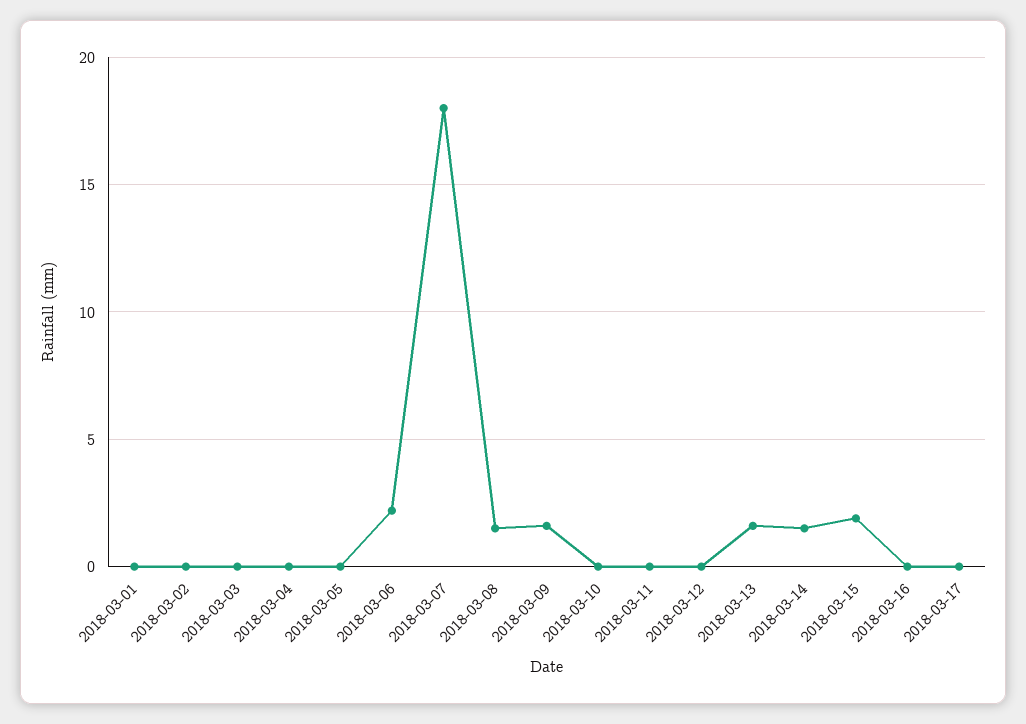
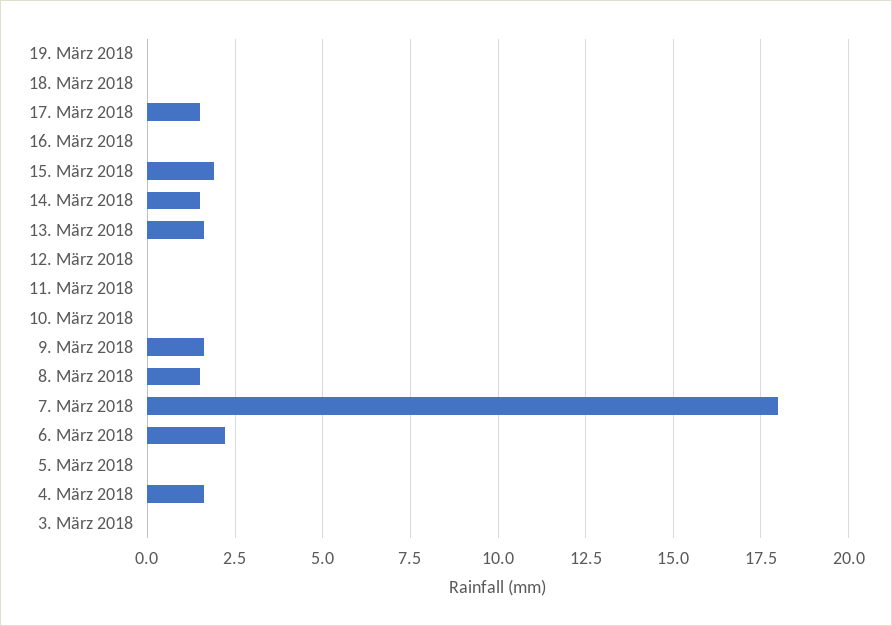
2018-03-01: 0 -> none
2018-03-02: 0 -> none
2018-03-04: 0 -> 1.5
2018-03-17: 0 -> 1.5
19. März 2018: none -> 0
18. März 2018: none -> 0

